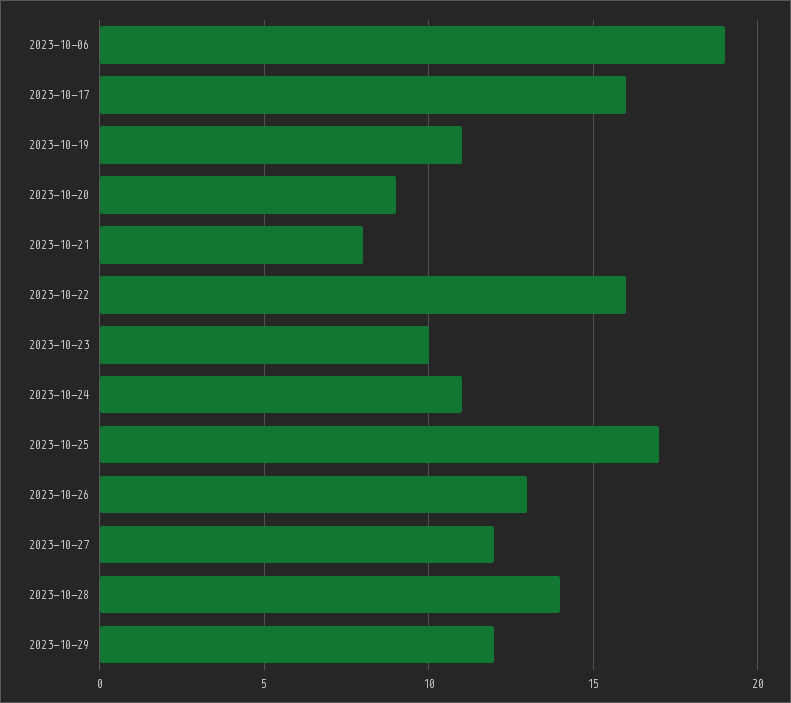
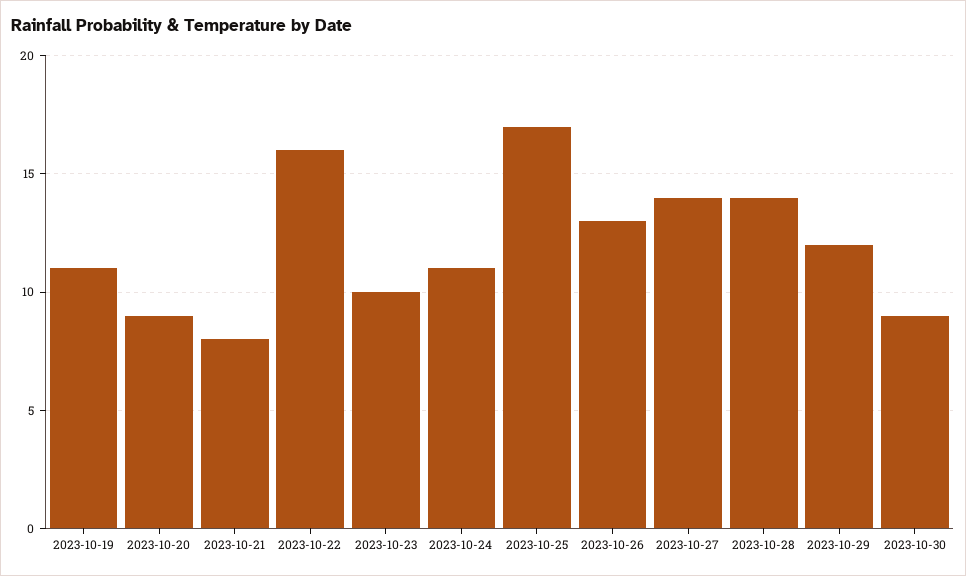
2023-10-06: 19 -> none
2023-10-17: 16 -> none
2023-10-27: 12 -> 14
2023-10-30: none -> 9

